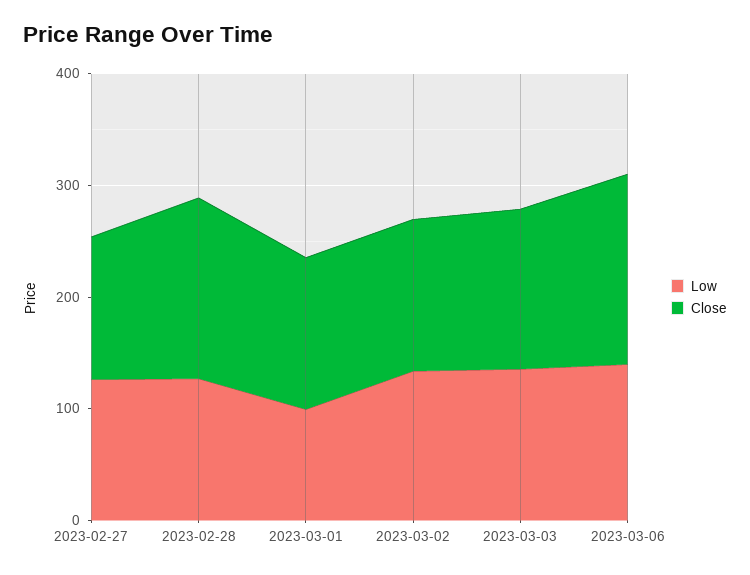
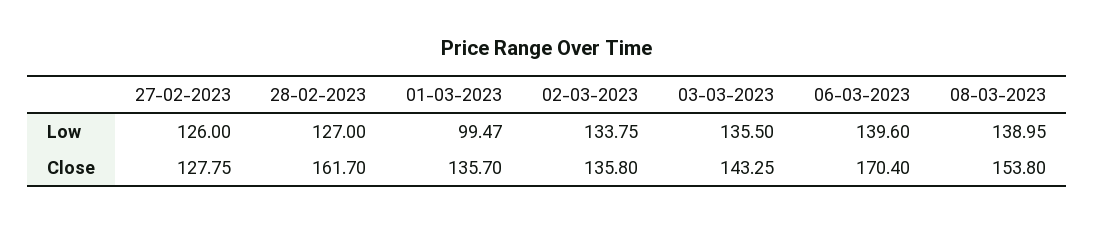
Low, 08-03-2023: none -> 138.95
Close, 08-03-2023: none -> 153.8

